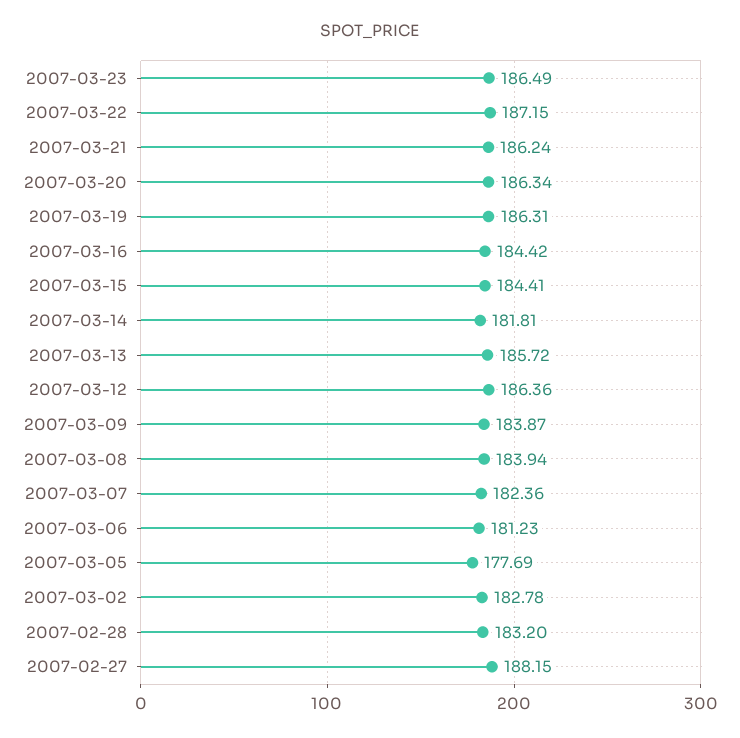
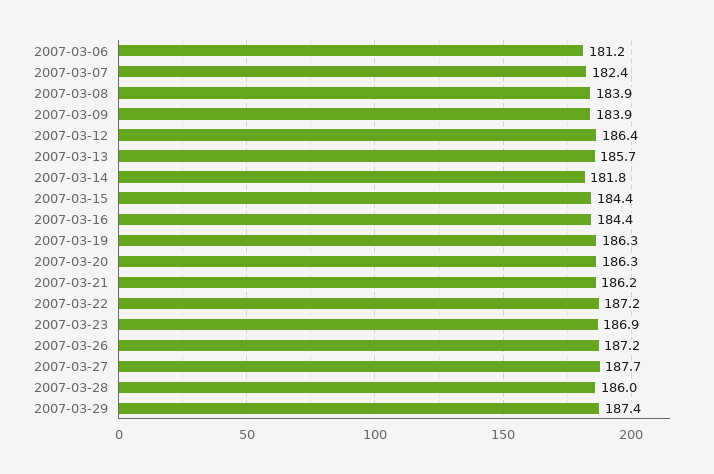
2007-03-23: 186.49 -> 186.9
2007-03-05: 177.69 -> none
2007-03-02: 182.78 -> none
2007-02-28: 183.2 -> none
2007-02-27: 188.15 -> none
2007-03-26: none -> 187.2
2007-03-27: none -> 187.7
2007-03-28: none -> 186
2007-03-29: none -> 187.4

